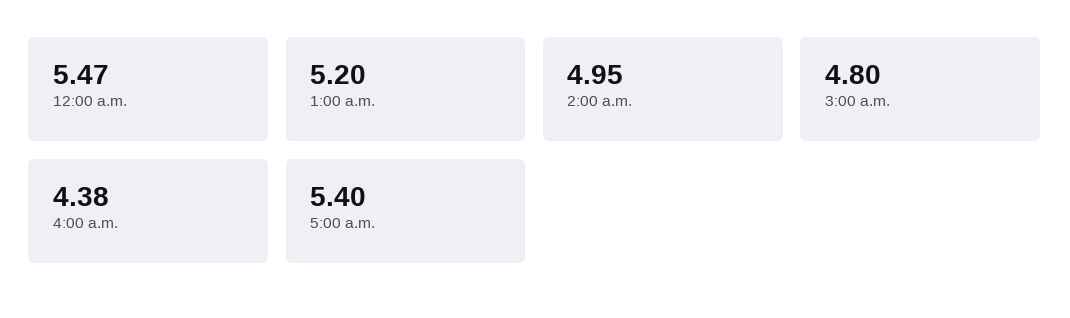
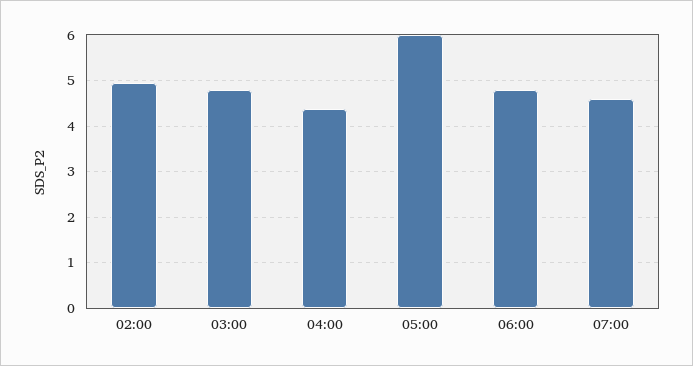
12:00 a.m.: 5.47 -> none
1:00 a.m.: 5.2 -> none
5:00 a.m.: 5.4 -> 6
06:00: none -> 4.8
07:00: none -> 4.6

